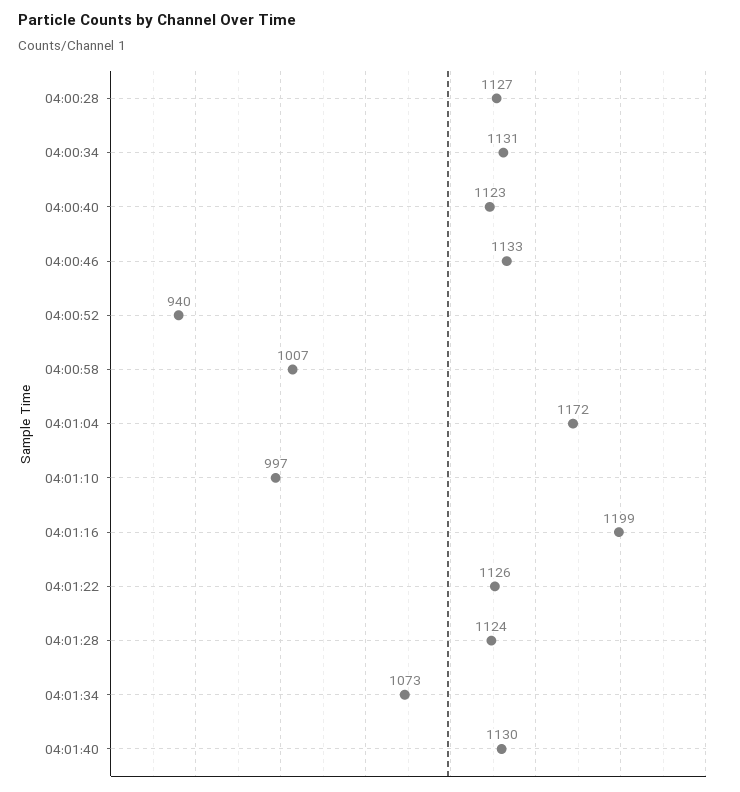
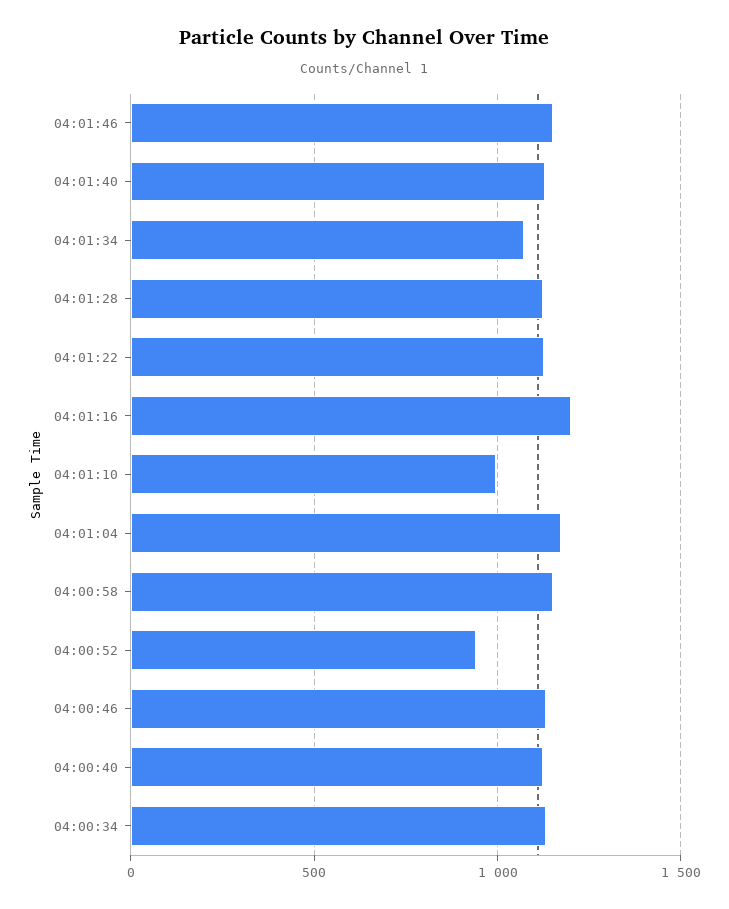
04:00:28: 1127 -> none
04:00:58: 1007 -> 1150
04:01:46: none -> 1150

